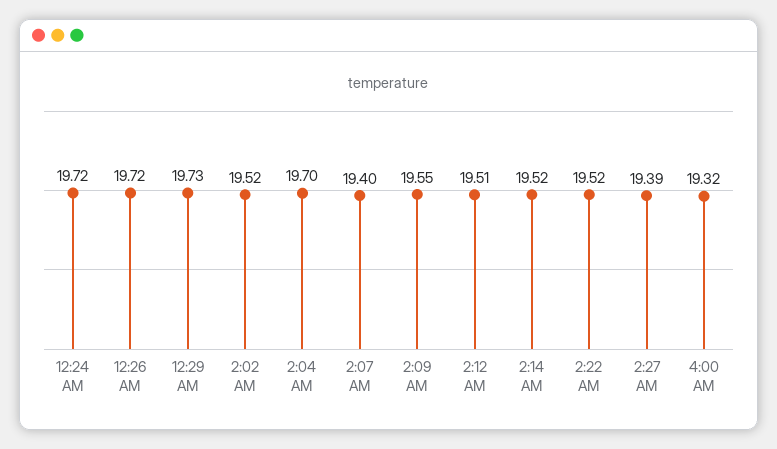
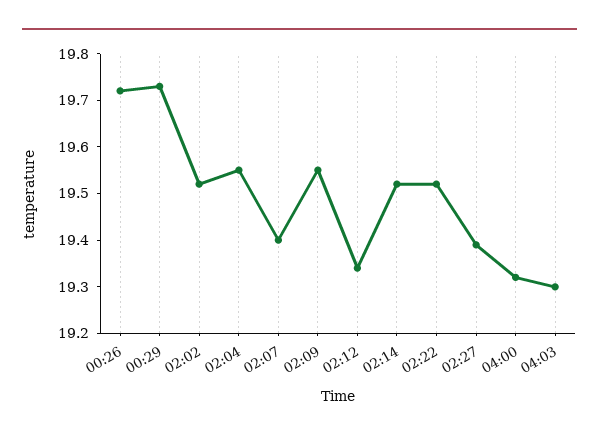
12:24 AM: 19.72 -> none
2:04 AM: 19.7 -> 19.55
2:12 AM: 19.51 -> 19.35
04:03: none -> 19.3

